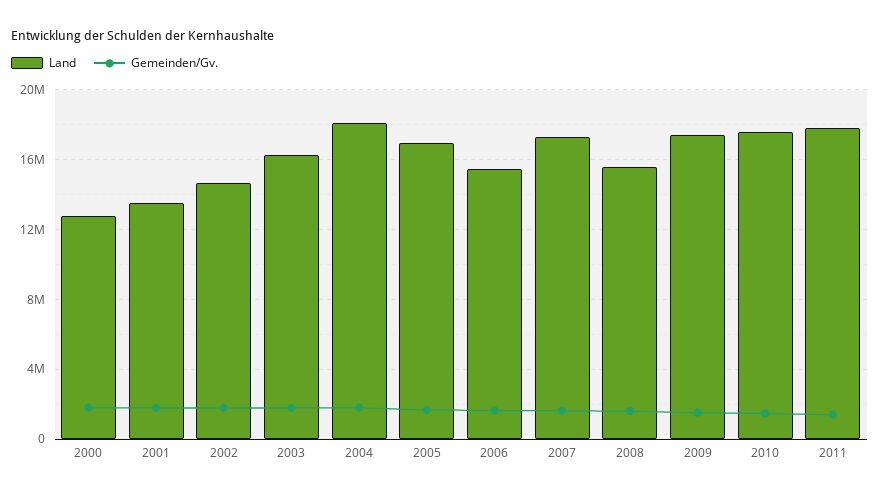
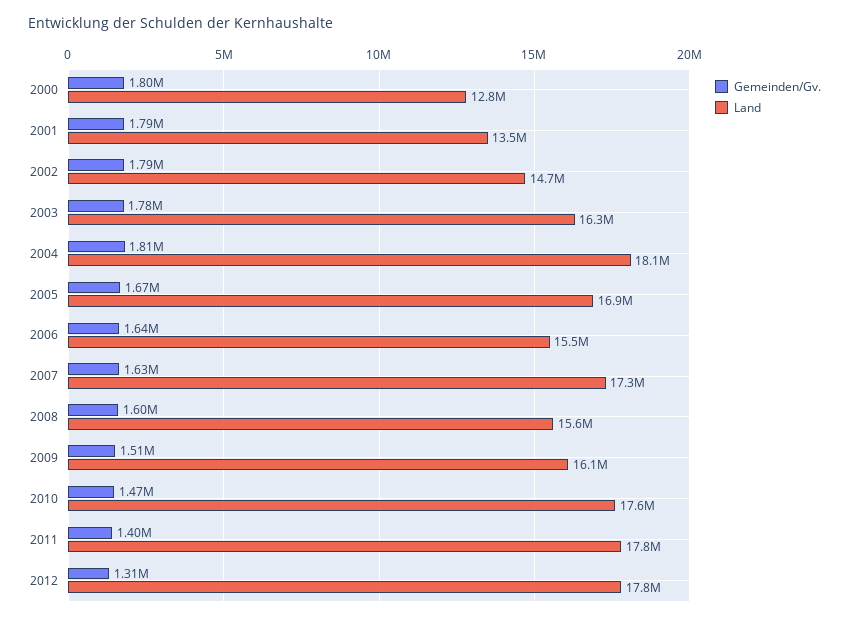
Land, 2009: 17500000 -> 16100000
Gemeinden/Gv., 2012: none -> 1310000
Land, 2012: none -> 17800000

